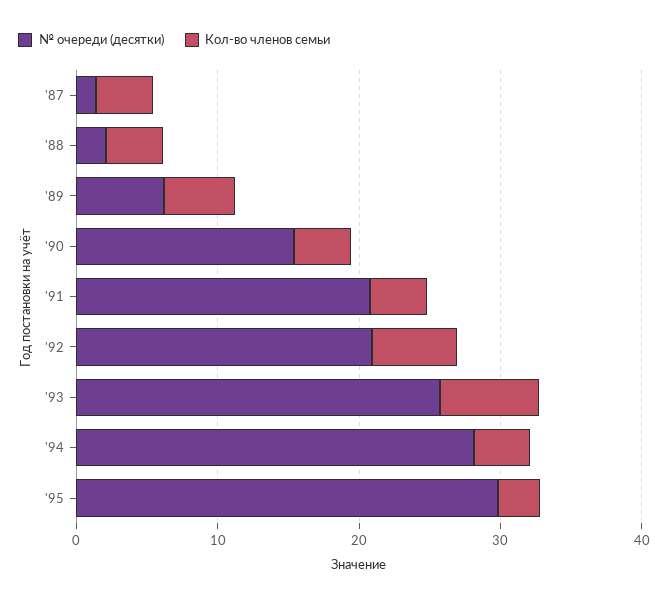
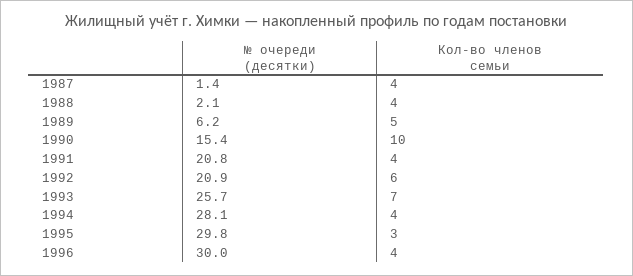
Кол-во членов семьи, '90: 4 -> 10
№ очереди (десятки), 1996: none -> 30
Кол-во членов семьи, 1996: none -> 4

